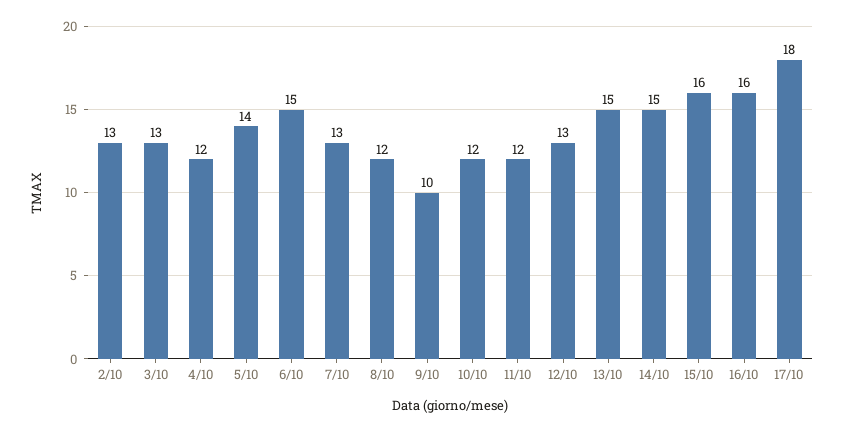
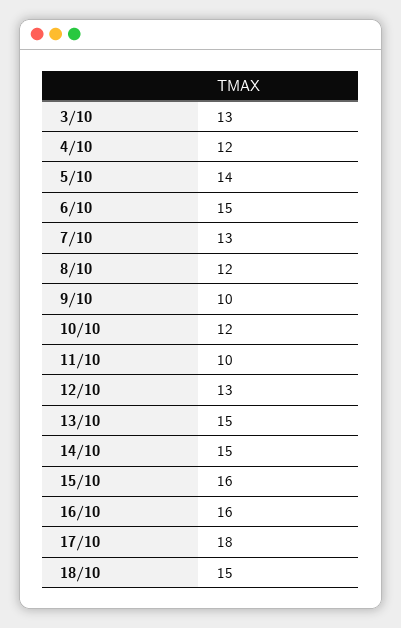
2/10: 13 -> none
11/10: 12 -> 10
18/10: none -> 15

